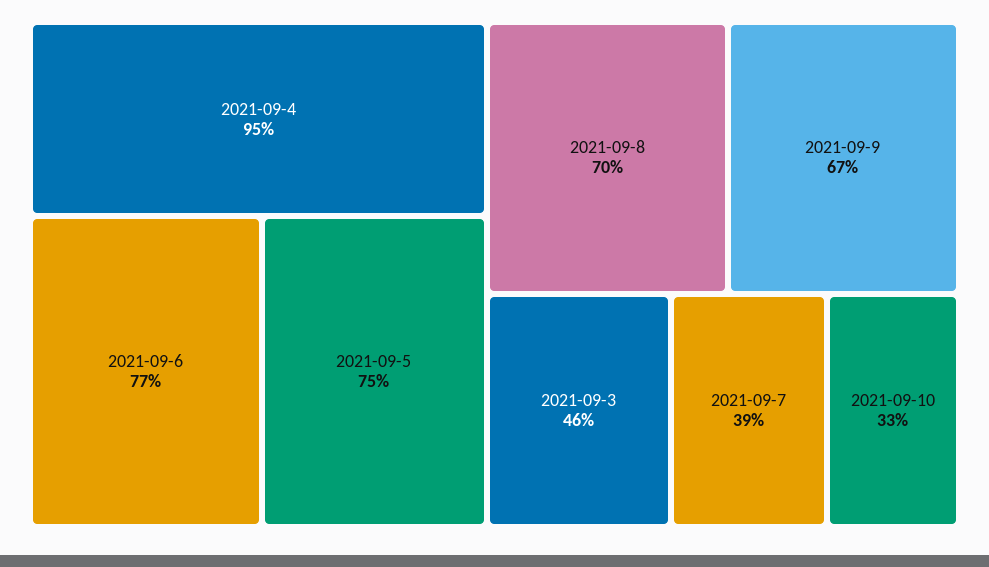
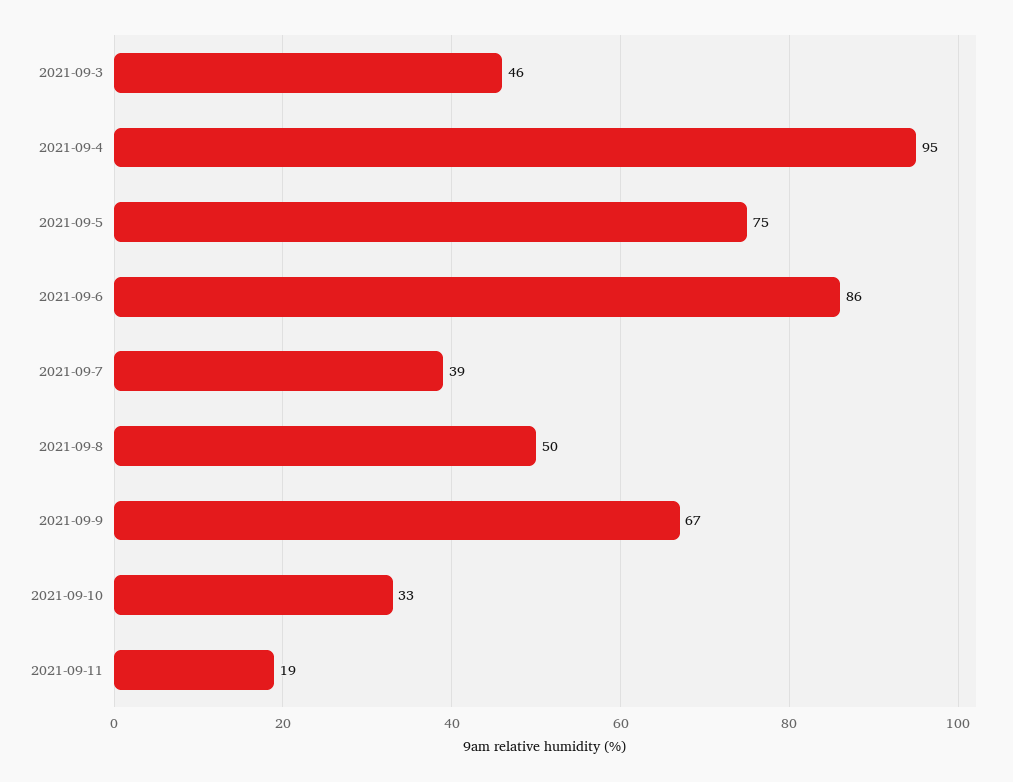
2021-09-6: 77 -> 86
2021-09-8: 70 -> 50
2021-09-11: none -> 19

